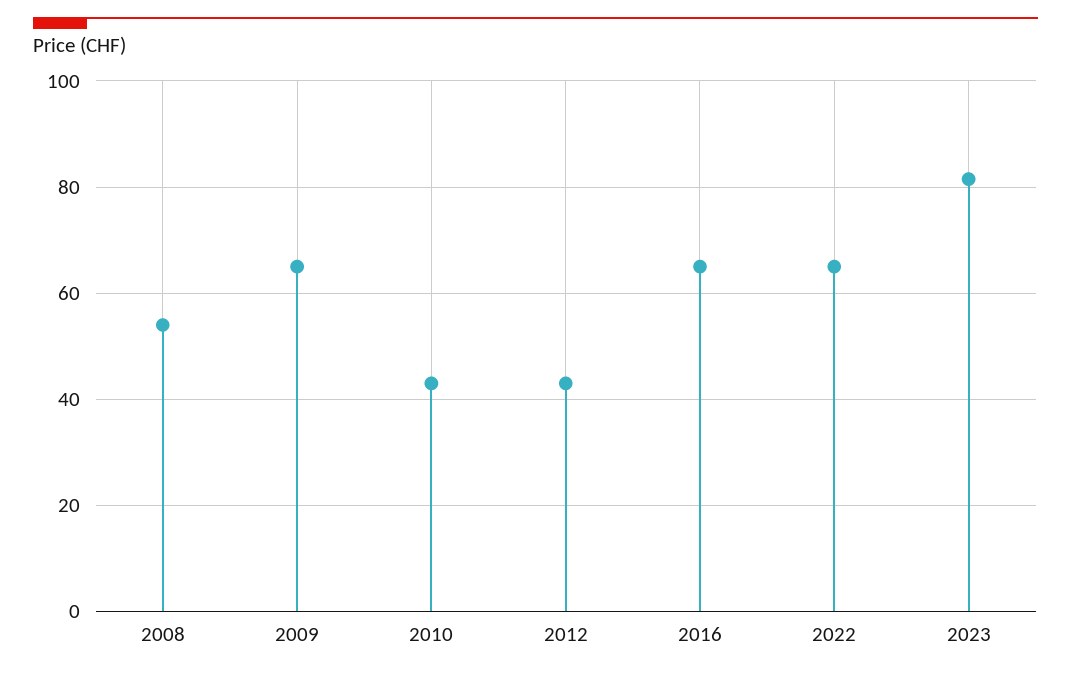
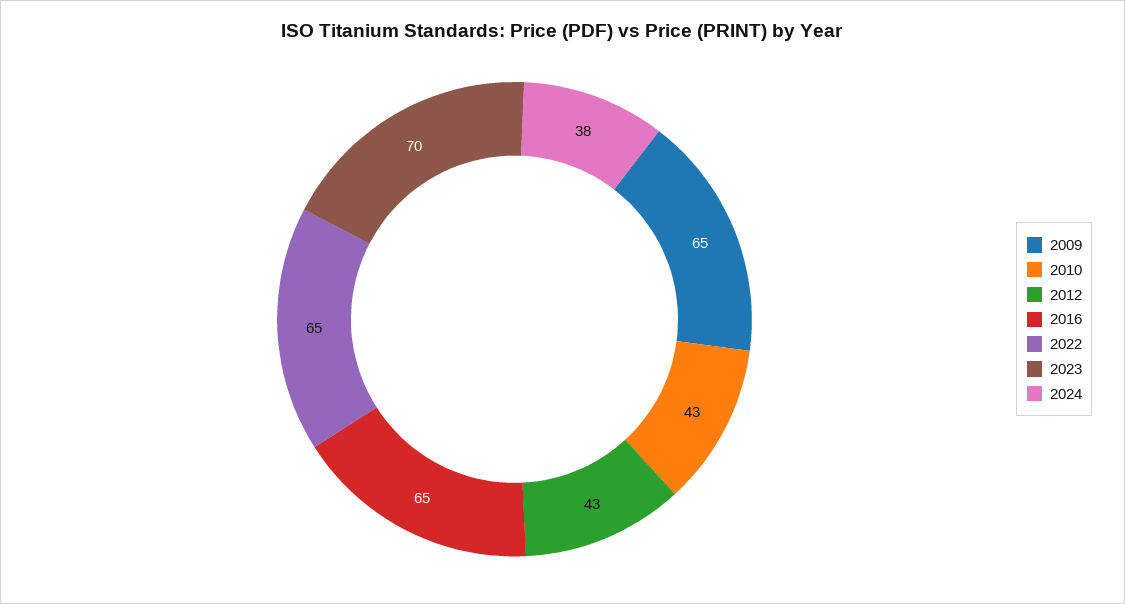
2008: 54 -> none
2023: 82 -> 70
2024: none -> 38

